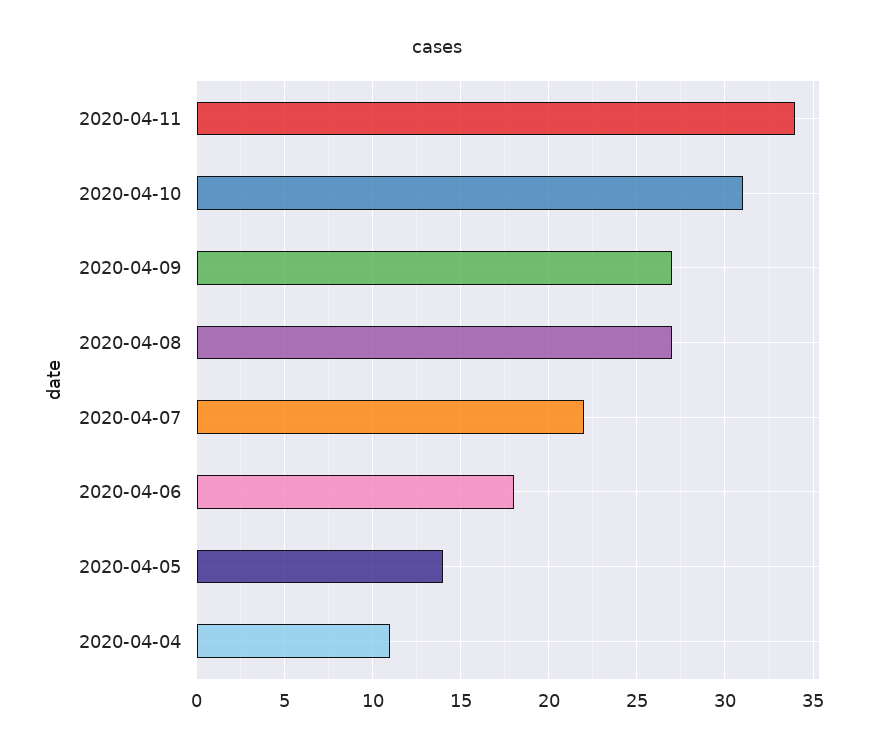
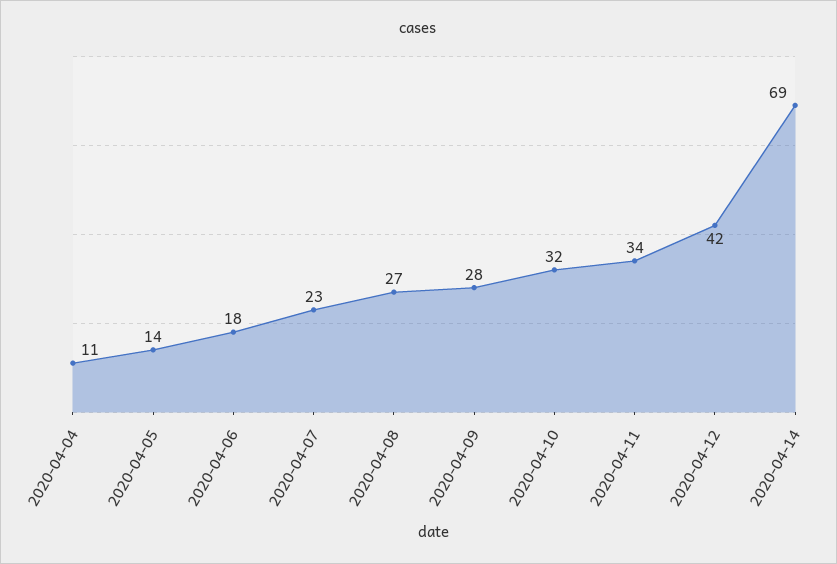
2020-04-10: 31 -> 32
2020-04-09: 27 -> 28
2020-04-07: 22 -> 23
2020-04-12: none -> 42
2020-04-14: none -> 69

